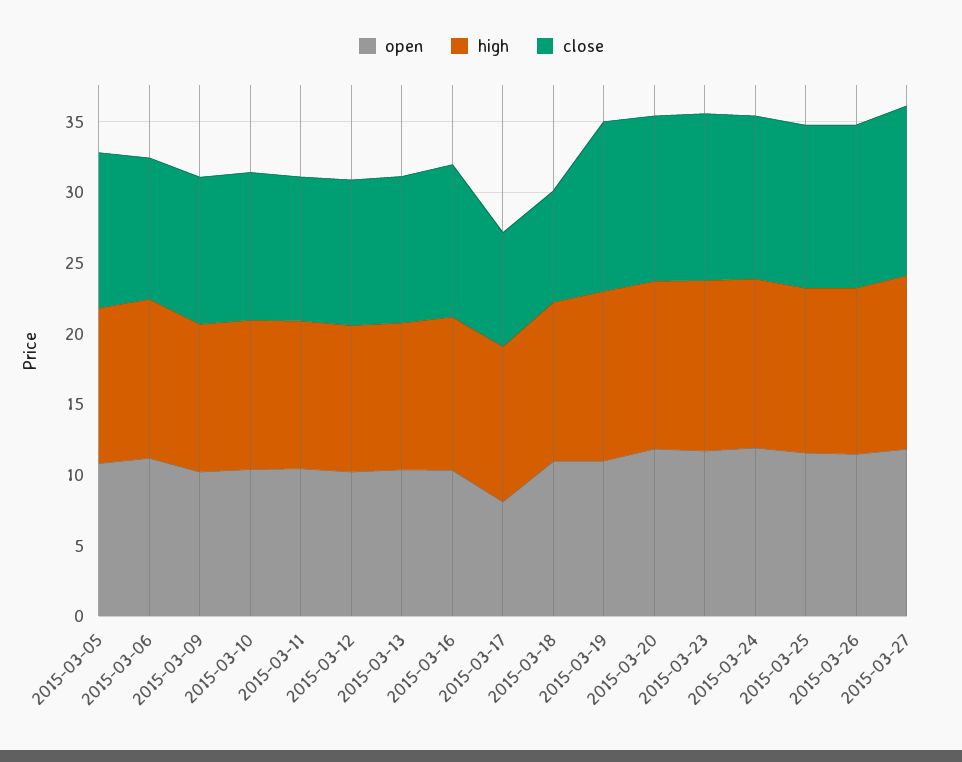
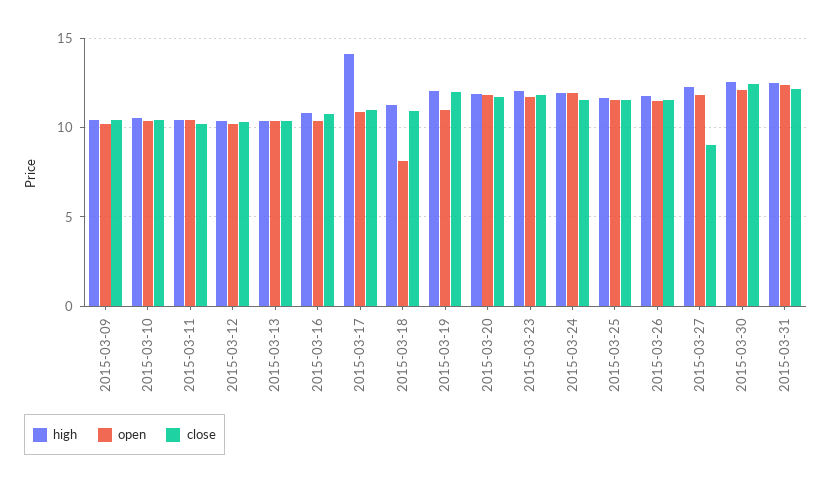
open, 2015-03-05: 11 -> none
high, 2015-03-05: 11 -> none
close, 2015-03-05: 11 -> none
open, 2015-03-06: 11 -> none
high, 2015-03-06: 11 -> none
close, 2015-03-06: 10 -> none
open, 2015-03-17: 8 -> 11
high, 2015-03-17: 11 -> 14
close, 2015-03-17: 8 -> 11
open, 2015-03-18: 11 -> 8
close, 2015-03-18: 8 -> 11
close, 2015-03-27: 12 -> 9
high, 2015-03-30: none -> 12.5
open, 2015-03-30: none -> 12
close, 2015-03-30: none -> 12.5
high, 2015-03-31: none -> 12.5
open, 2015-03-31: none -> 12.5
close, 2015-03-31: none -> 12

